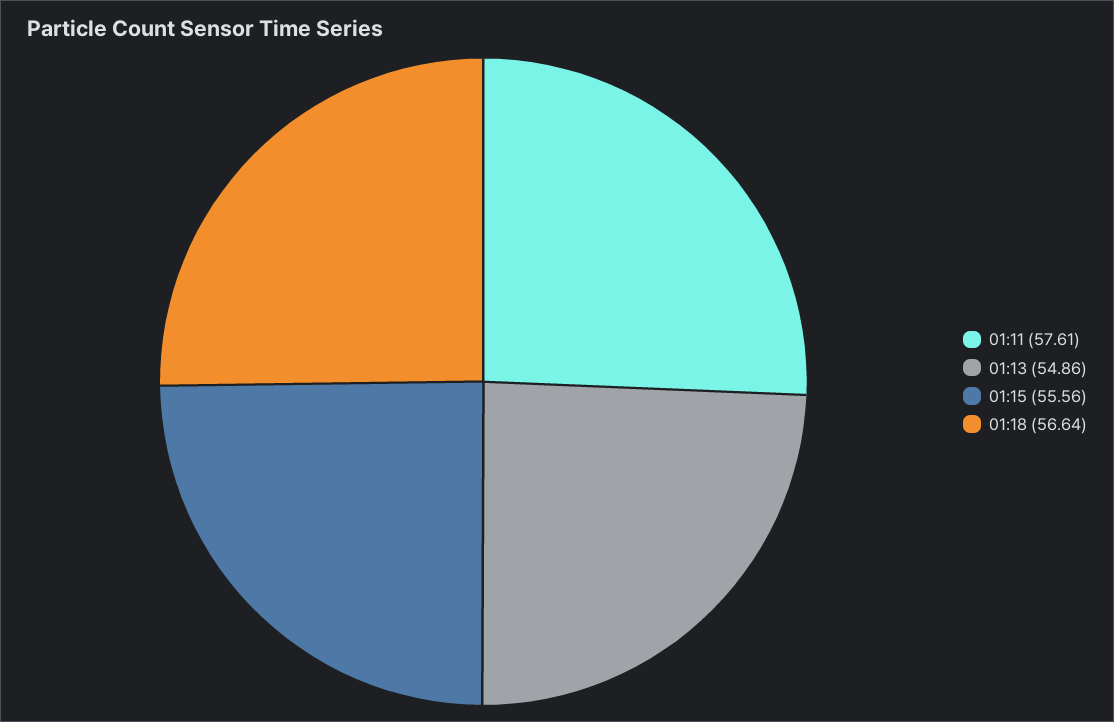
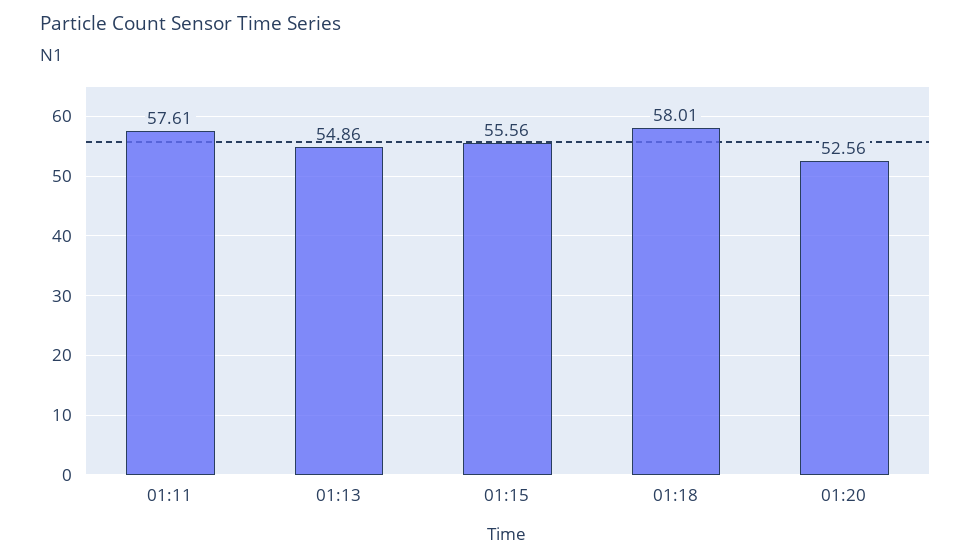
01:18: 56.64 -> 58.01
01:20: none -> 52.56

